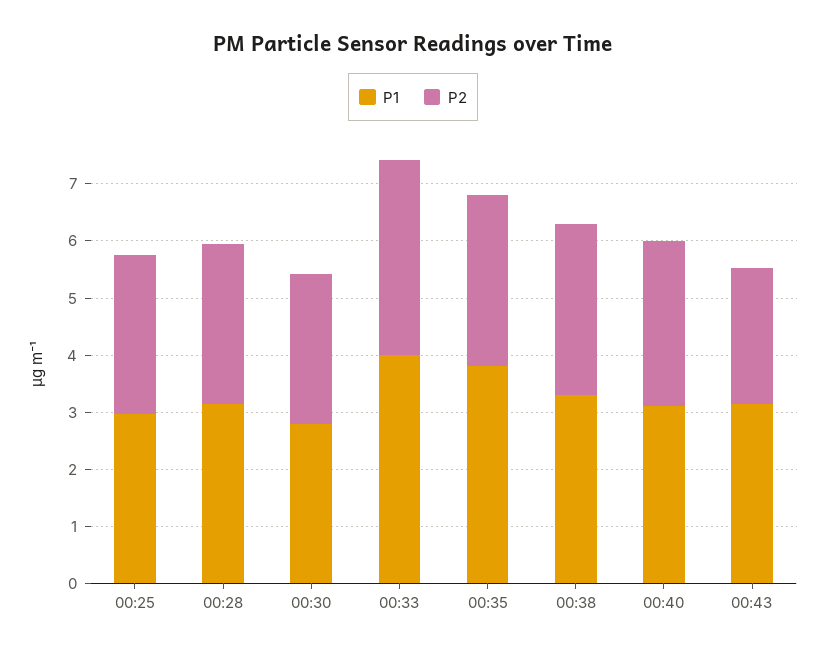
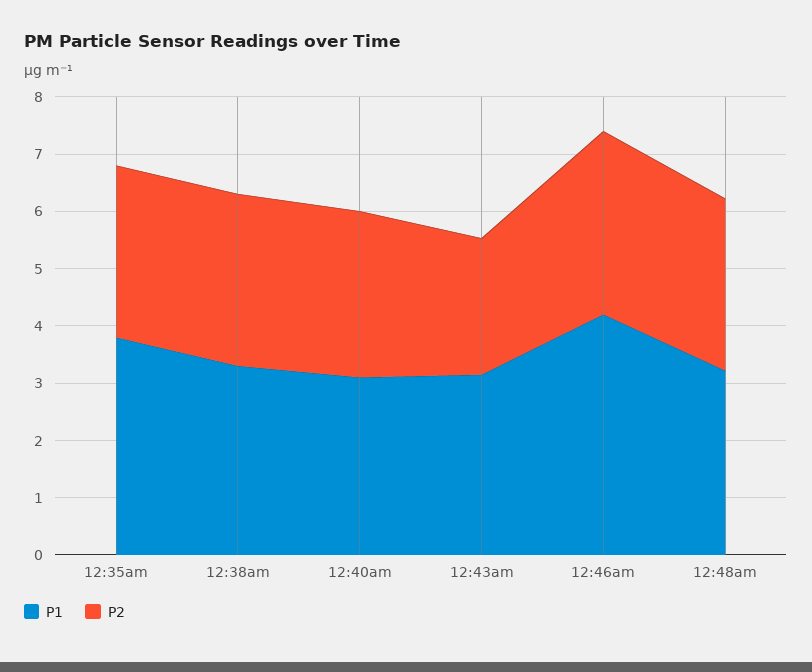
P1, 00:25: 3 -> none
P2, 00:25: 2.8 -> none
P1, 00:28: 3.2 -> none
P2, 00:28: 2.8 -> none
P1, 00:30: 2.8 -> none
P2, 00:30: 2.6 -> none
P1, 00:33: 4 -> none
P2, 00:33: 3.4 -> none
P1, 12:46am: none -> 4.2
P2, 12:46am: none -> 3.2
P1, 12:48am: none -> 3.2
P2, 12:48am: none -> 3

